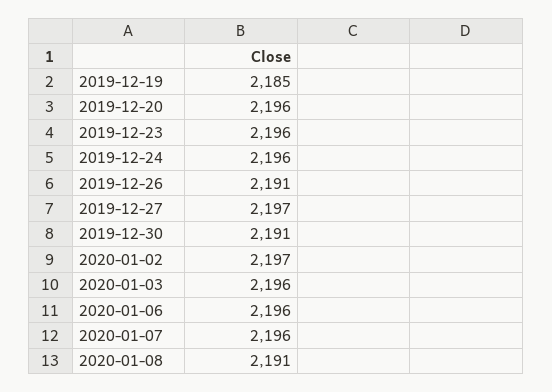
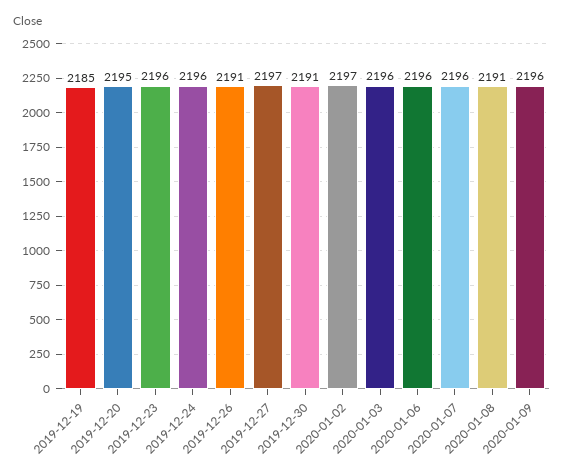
2019-12-20: 2196 -> 2195
2020-01-09: none -> 2196

